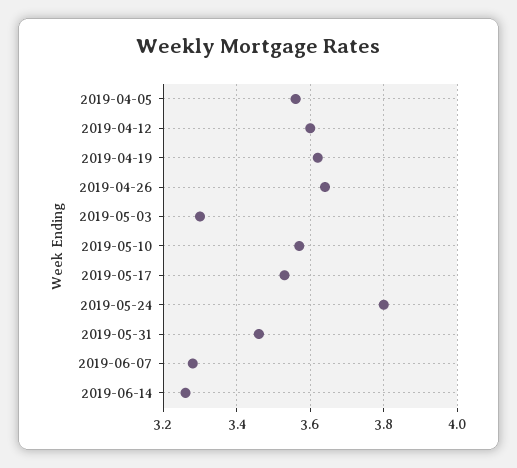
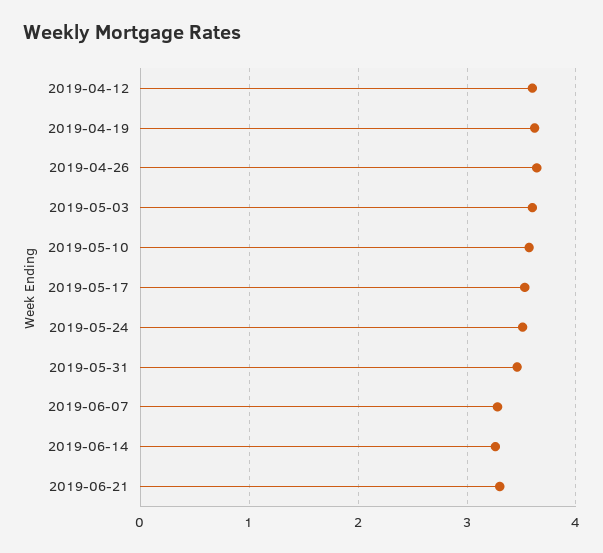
2019-04-05: 3.55 -> none
2019-05-03: 3.3 -> 3.6
2019-05-24: 3.8 -> 3.5
2019-06-21: none -> 3.3

